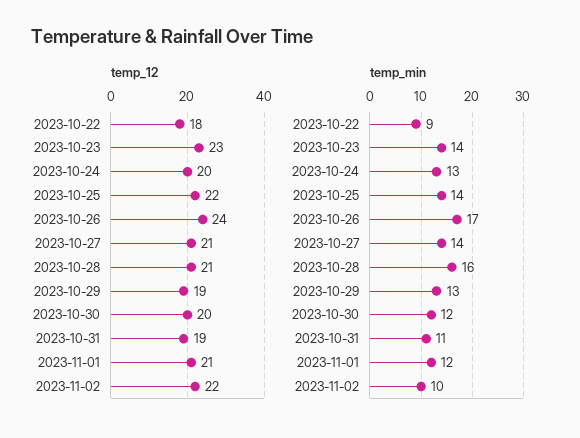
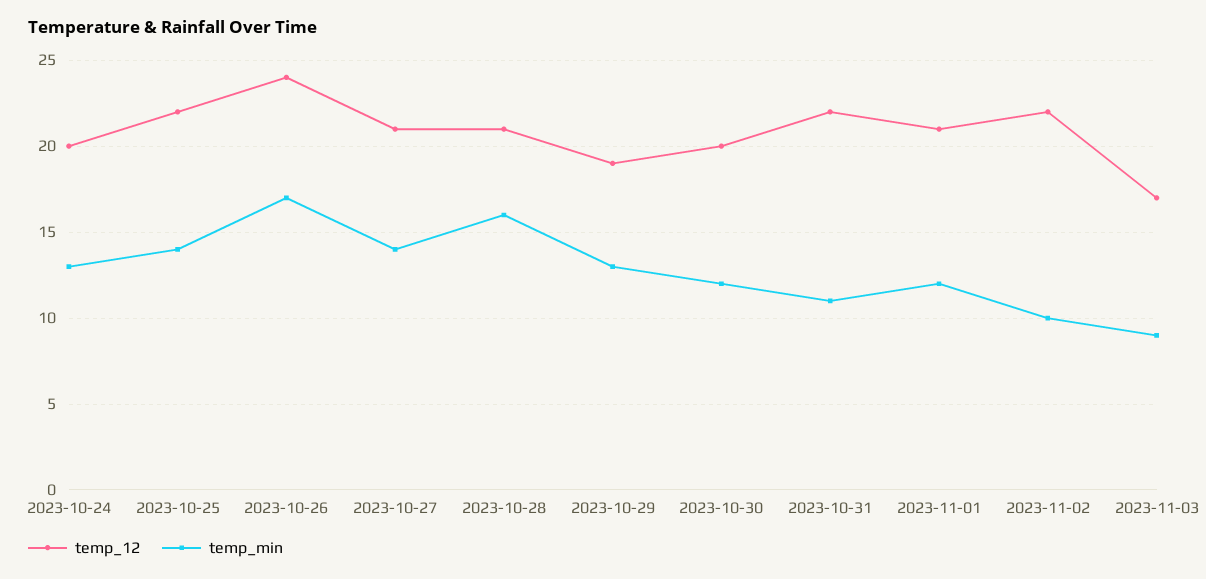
temp_12, 2023-10-22: 18 -> none
temp_12, 2023-10-23: 23 -> none
temp_12, 2023-10-31: 19 -> 22
temp_min, 2023-10-22: 9 -> none
temp_min, 2023-10-23: 14 -> none
temp_12, 2023-11-03: none -> 17
temp_min, 2023-11-03: none -> 9

